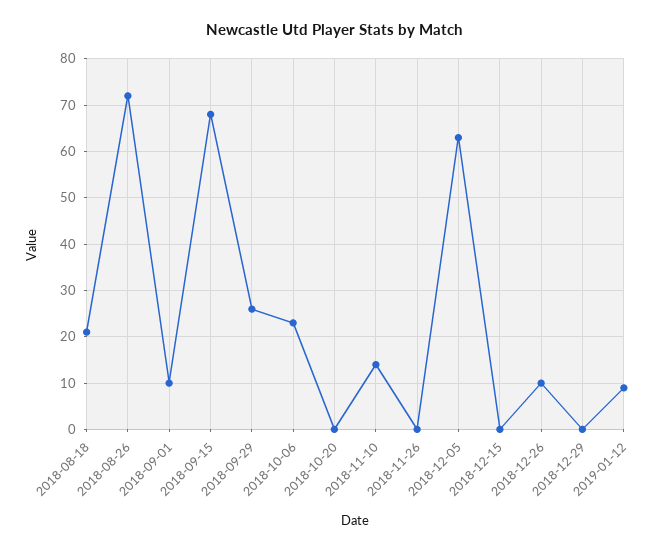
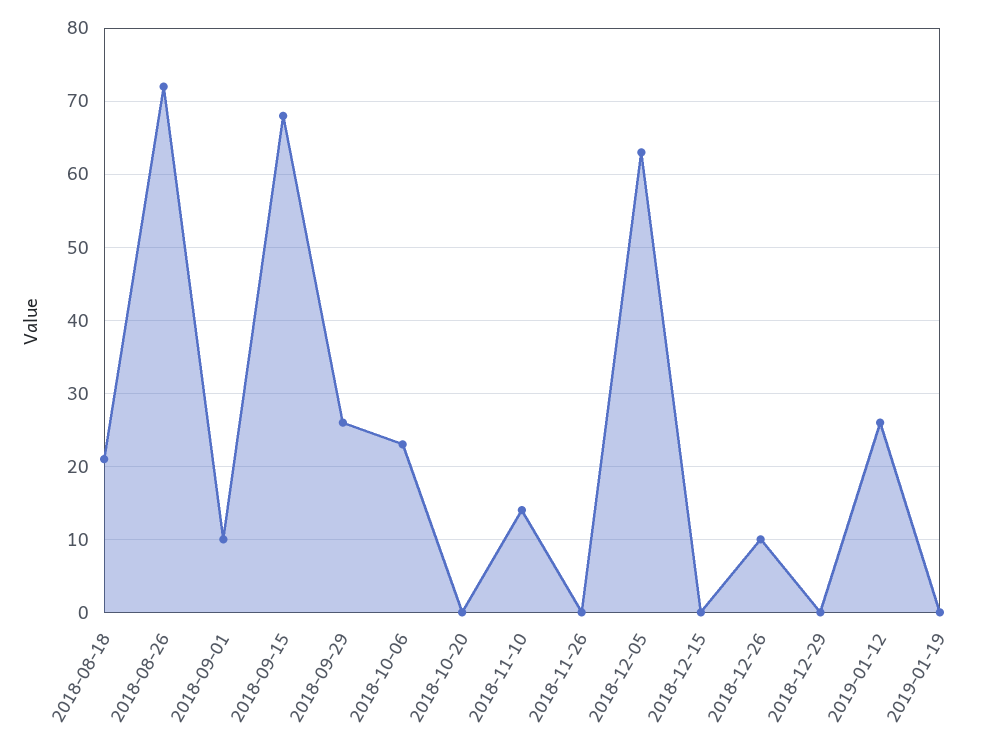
2019-01-12: 10 -> 26
2019-01-19: none -> 0

